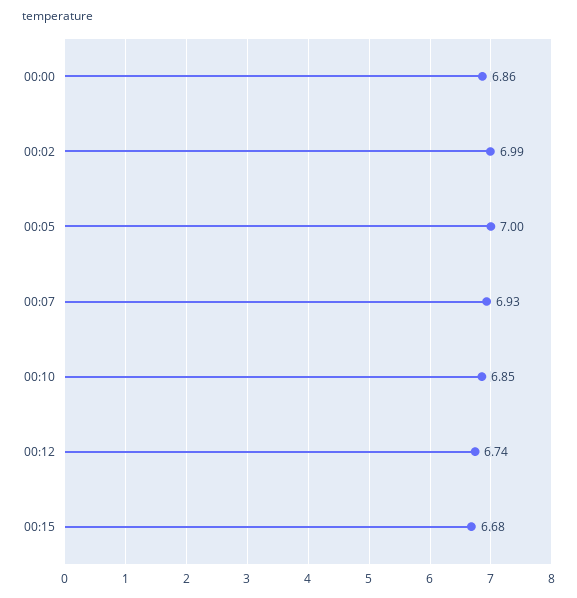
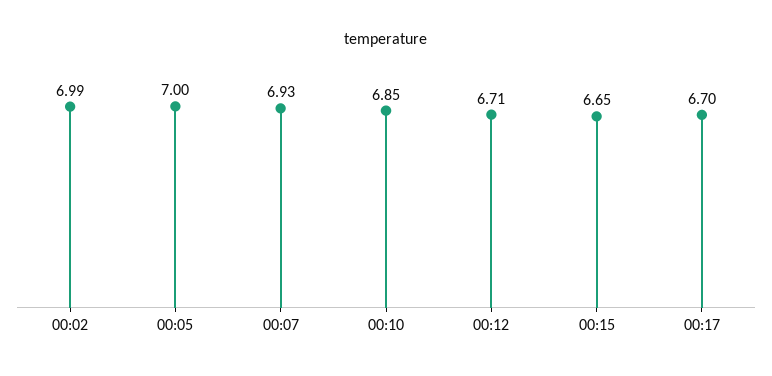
00:00: 6.86 -> none
00:12: 6.74 -> 6.71
00:15: 6.68 -> 6.65
00:17: none -> 6.7

